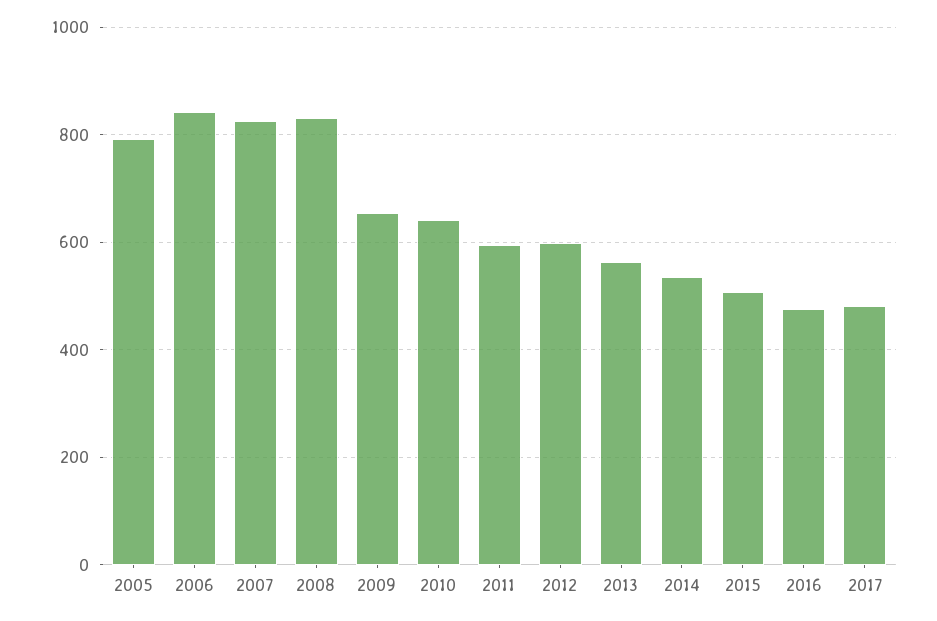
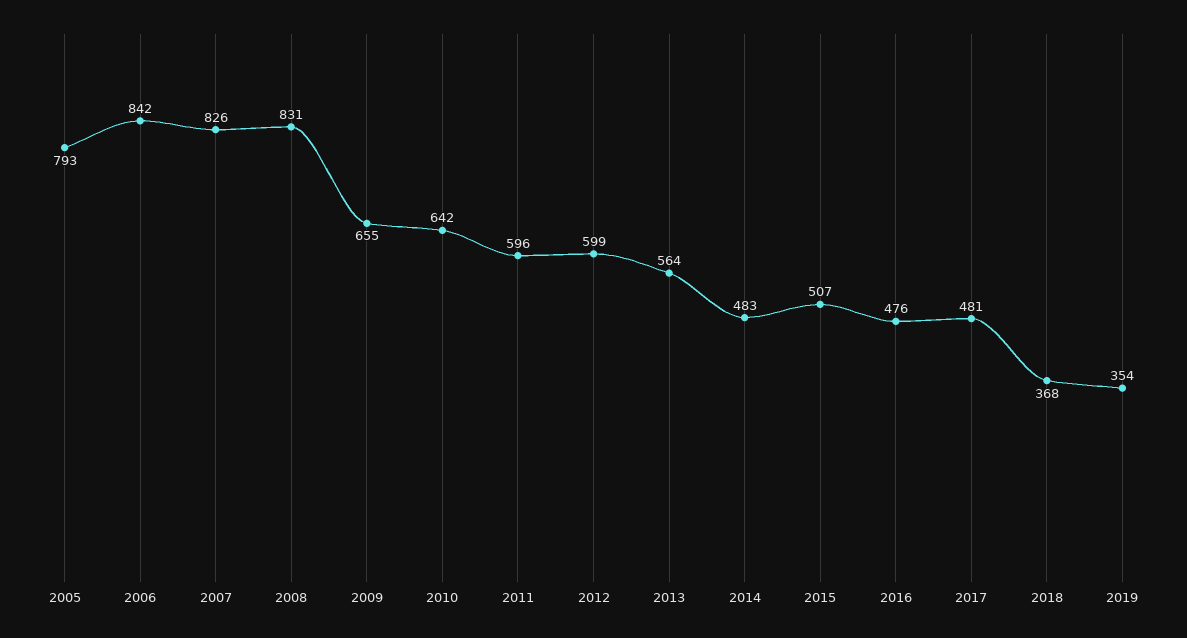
2014: 540 -> 483
2018: none -> 368
2019: none -> 354

